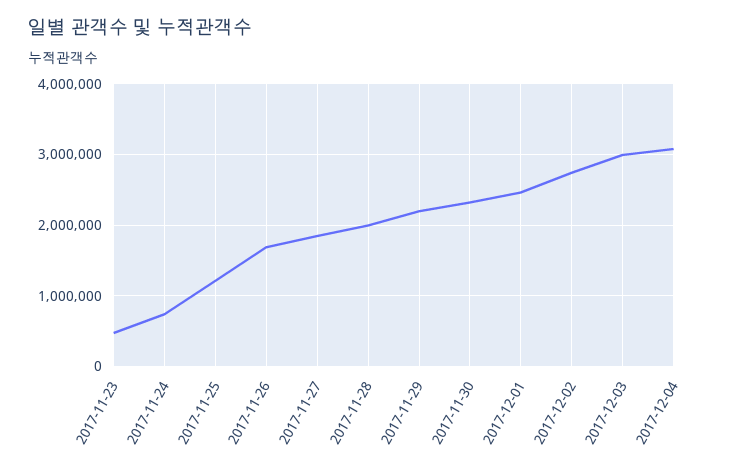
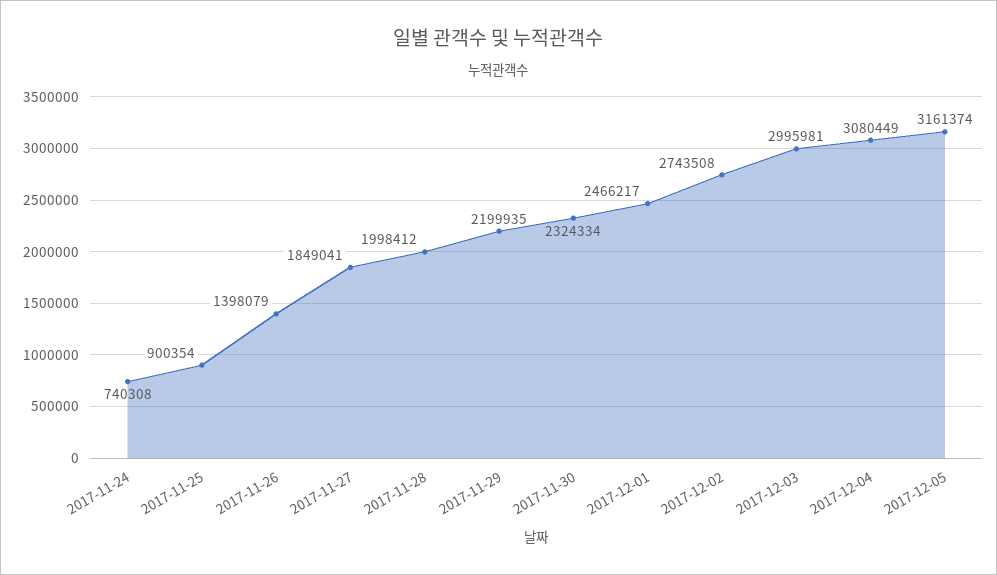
2017-11-23: 500000 -> none
2017-11-25: 1200000 -> 900354
2017-11-26: 1700000 -> 1398079
2017-12-05: none -> 3161374

